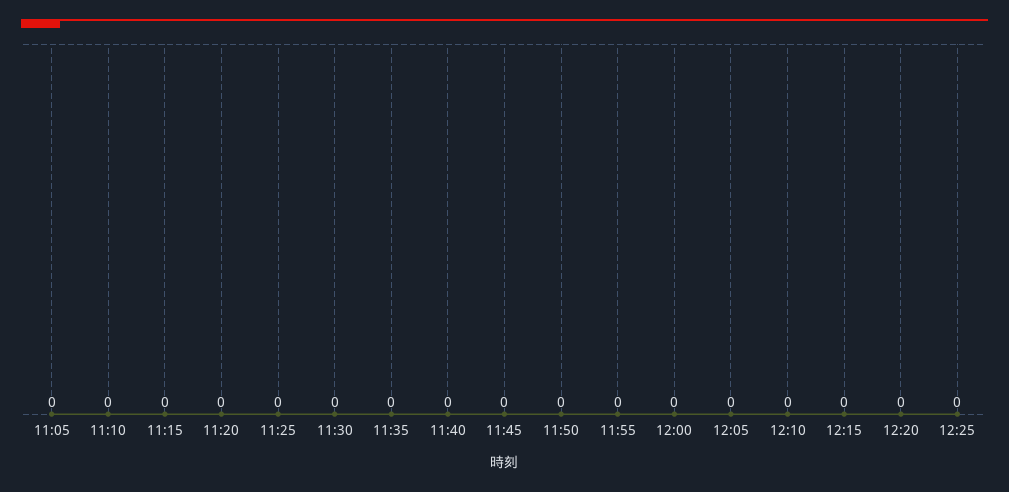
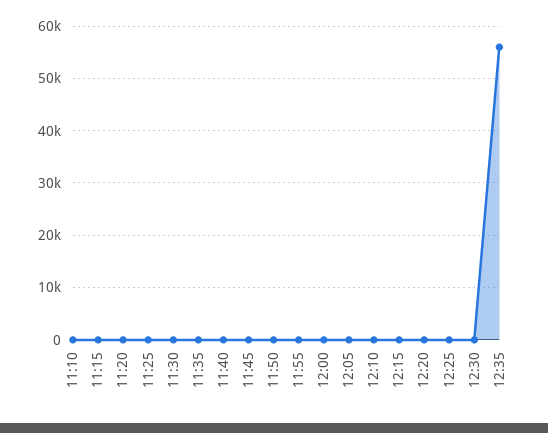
11:05: 0 -> none
12:30: none -> 0
12:35: none -> 56000

